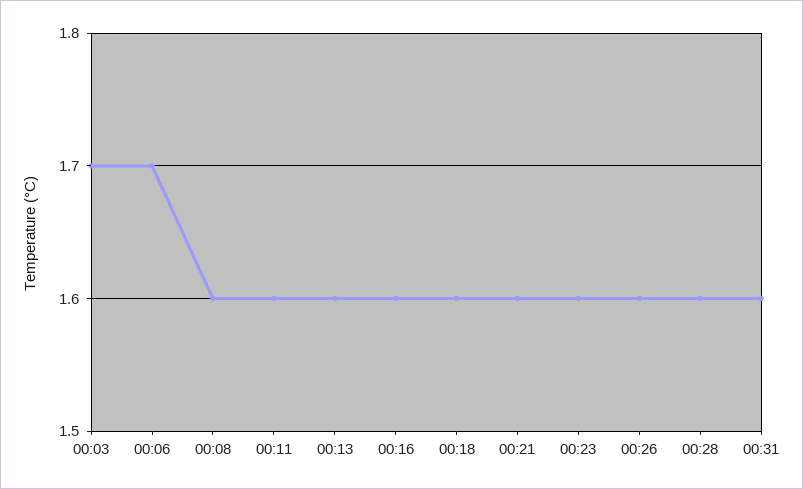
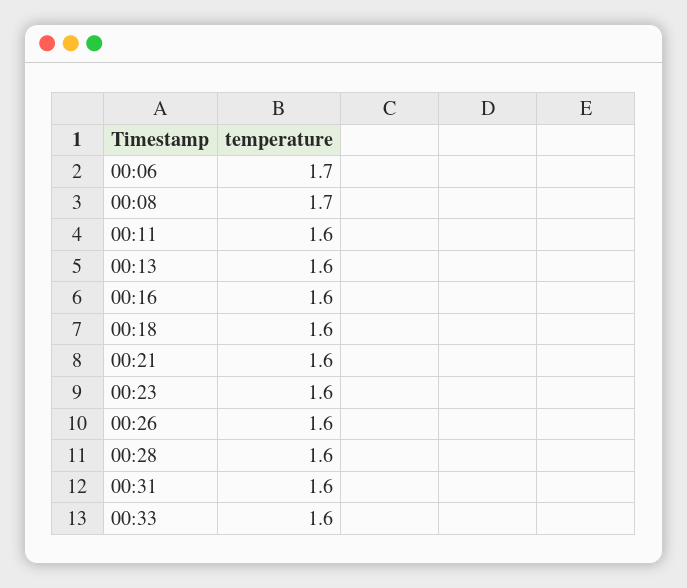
00:03: 1.7 -> none
00:08: 1.6 -> 1.7
00:33: none -> 1.6

